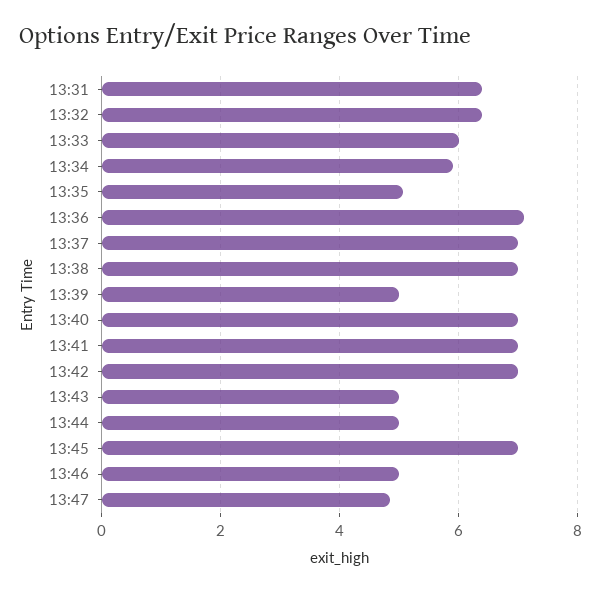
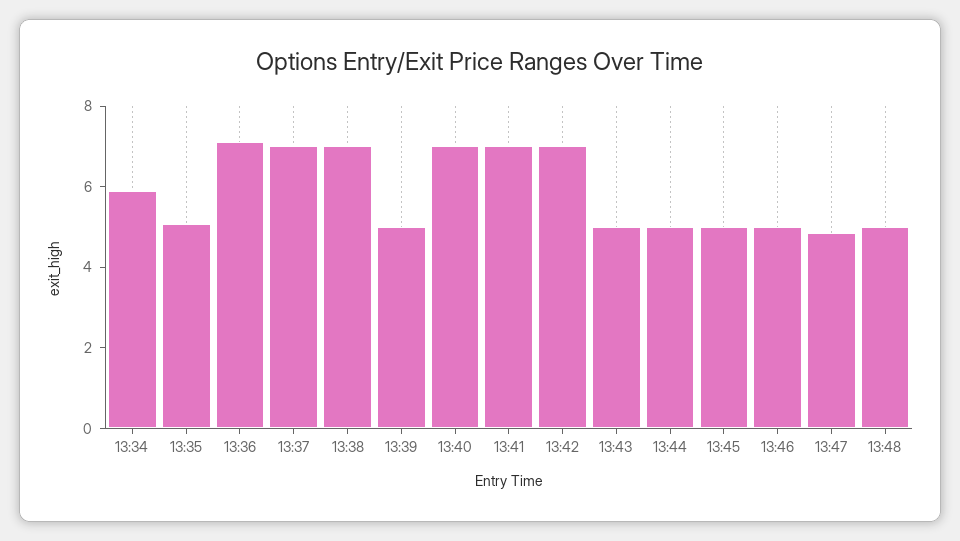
13:31: 6.4 -> none
13:32: 6.4 -> none
13:33: 6 -> none
13:45: 7 -> 5
13:48: none -> 5

